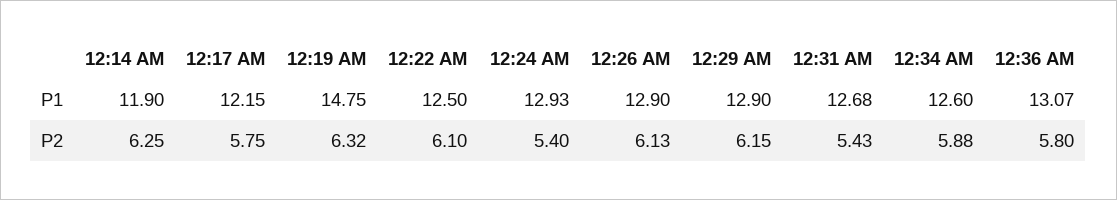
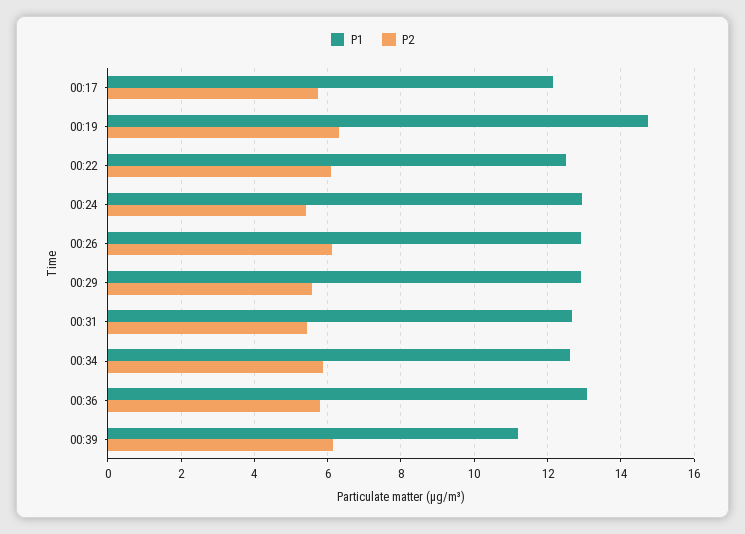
P1, 12:14 AM: 11.9 -> none
P2, 12:14 AM: 6.25 -> none
P2, 12:29 AM: 6.15 -> 5.6
P1, 00:39: none -> 11.2
P2, 00:39: none -> 6.2

